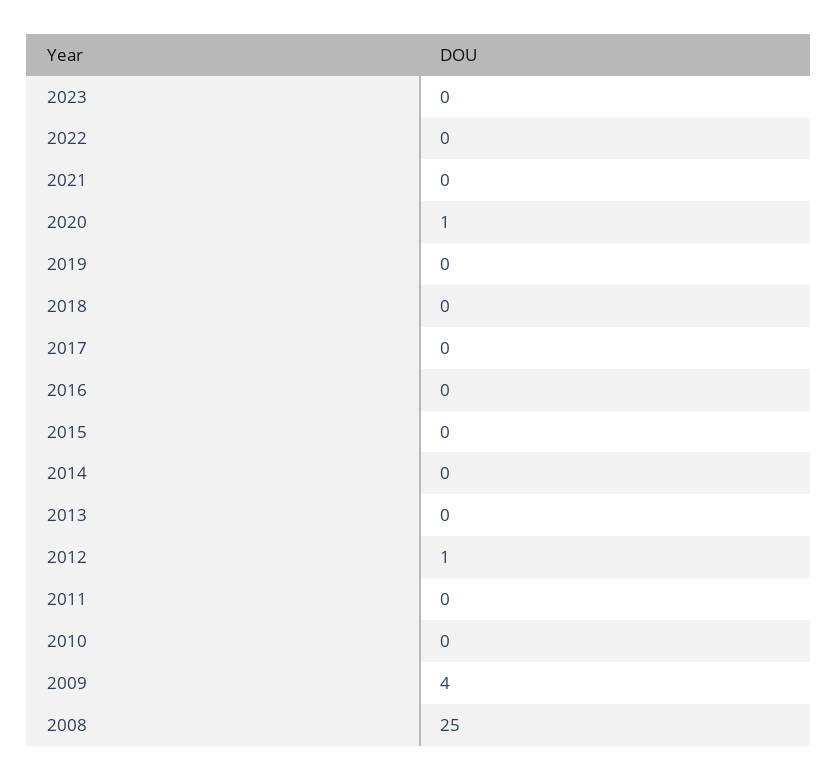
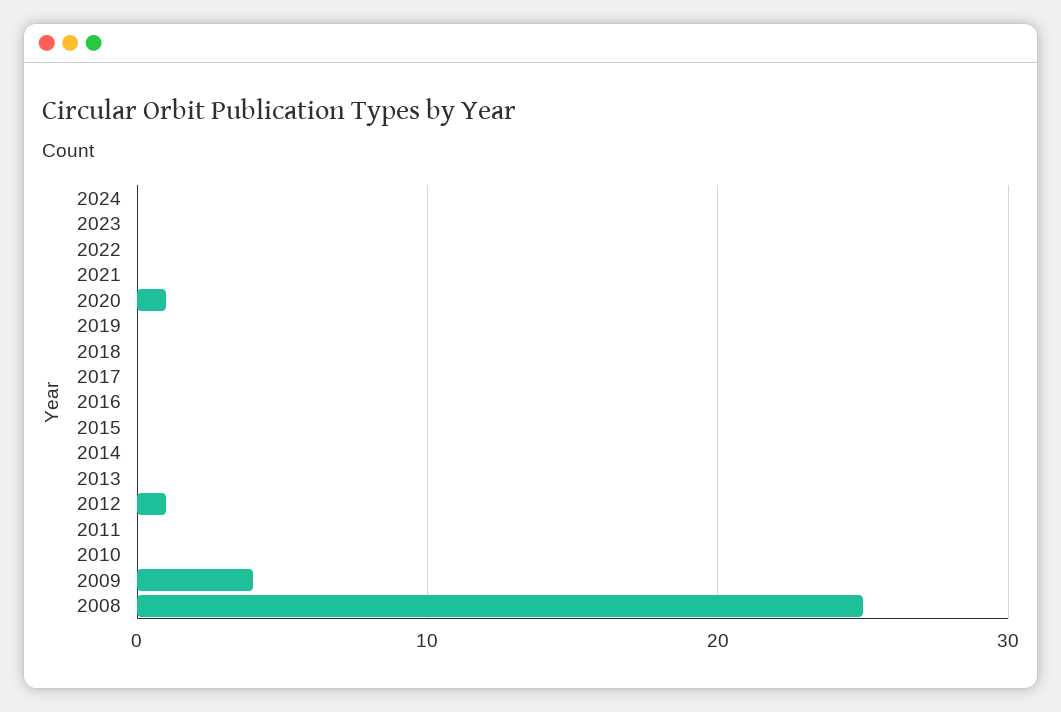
2024: none -> 0

